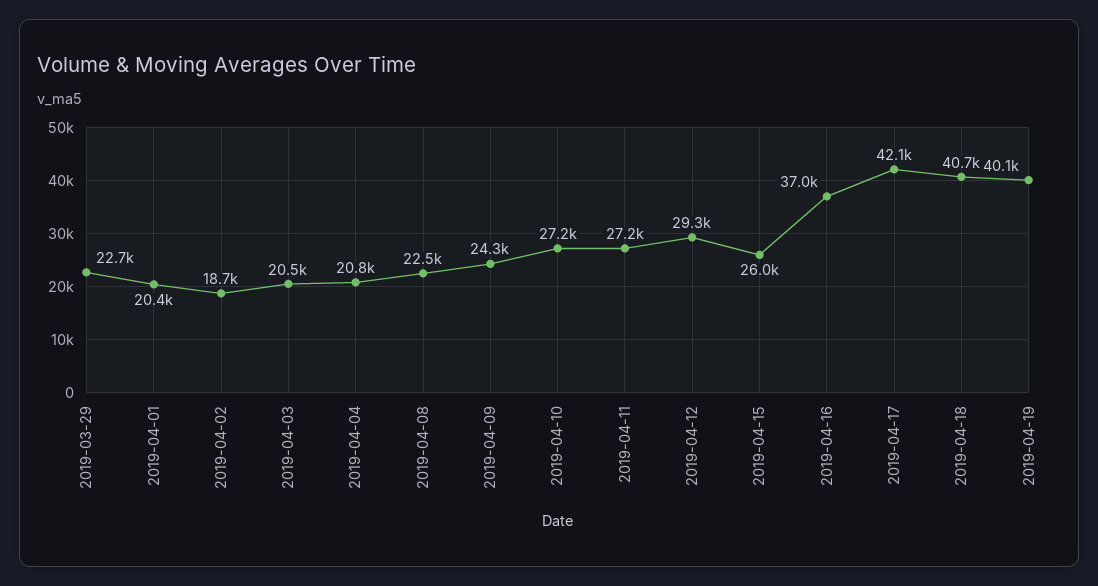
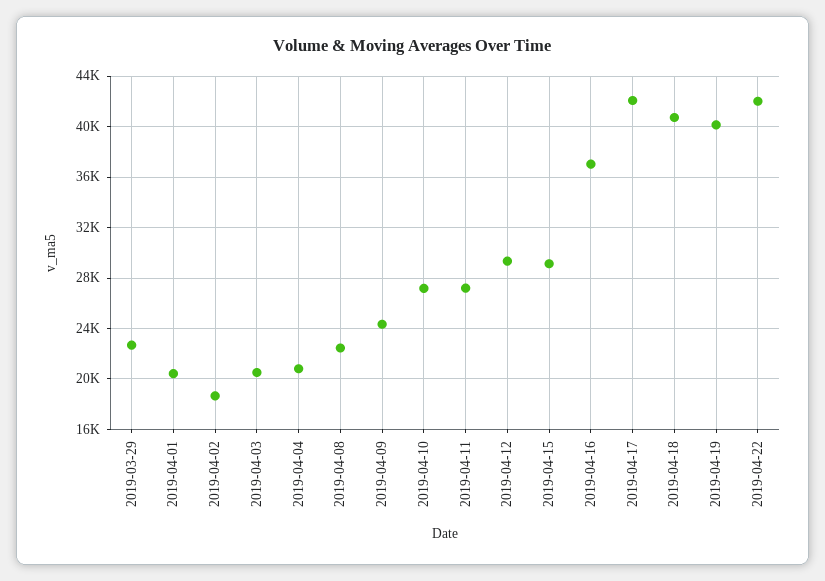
2019-04-15: 26000 -> 29000
2019-04-22: none -> 42000

